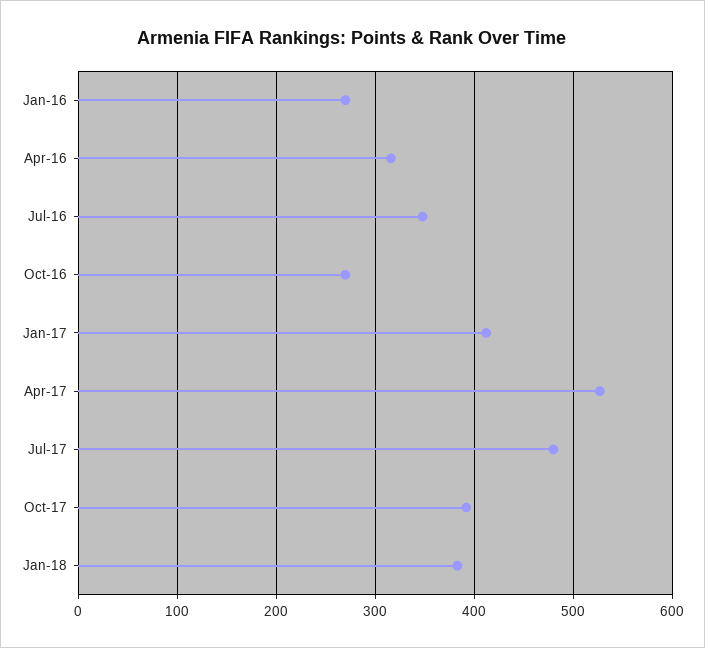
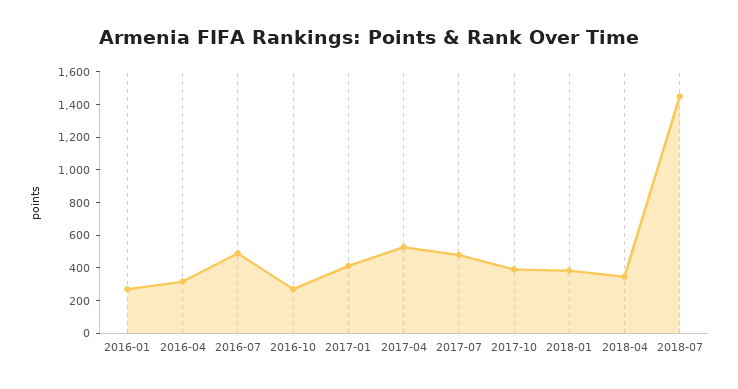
Jul-16: 350 -> 500
2018-04: none -> 350
2018-07: none -> 1450

